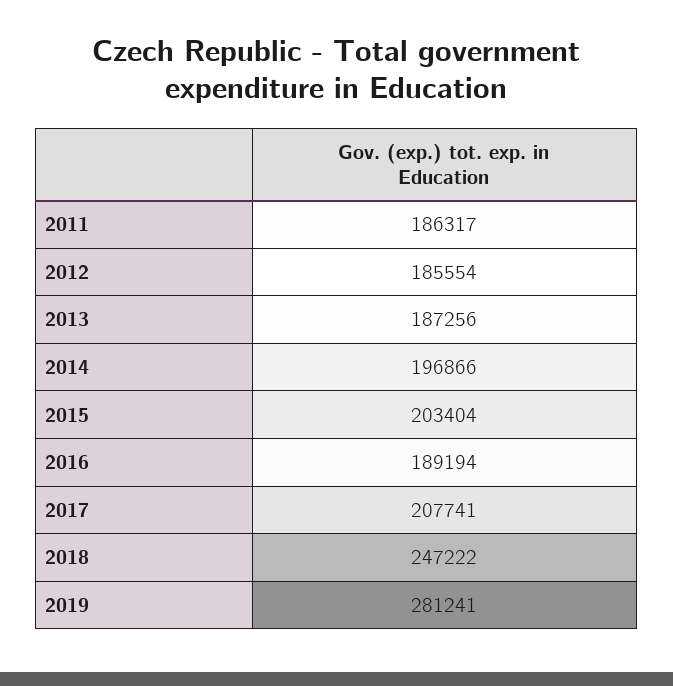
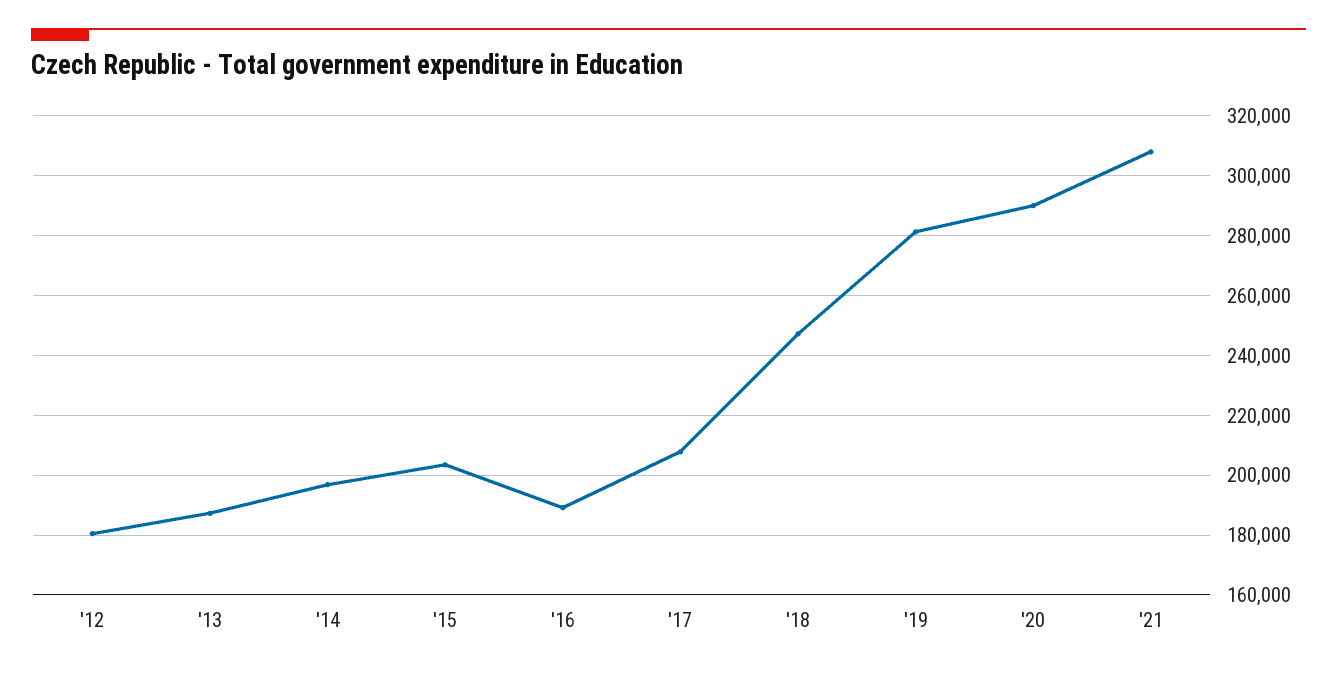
2011: 186317 -> none
2012: 185554 -> 180000
'20: none -> 290000
'21: none -> 307500

